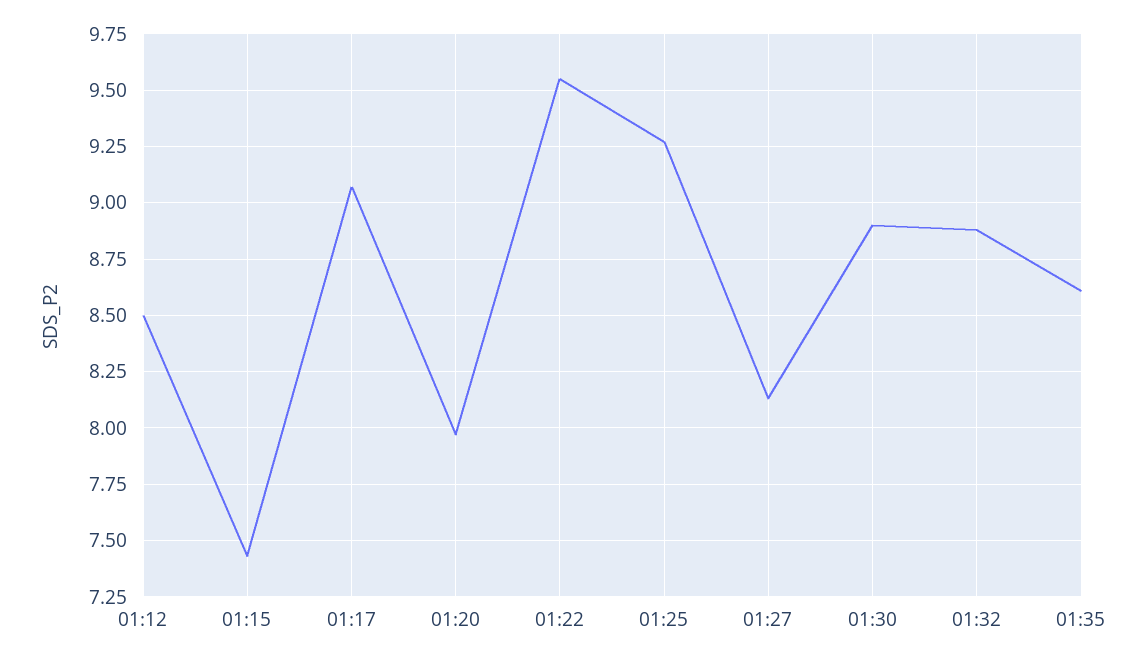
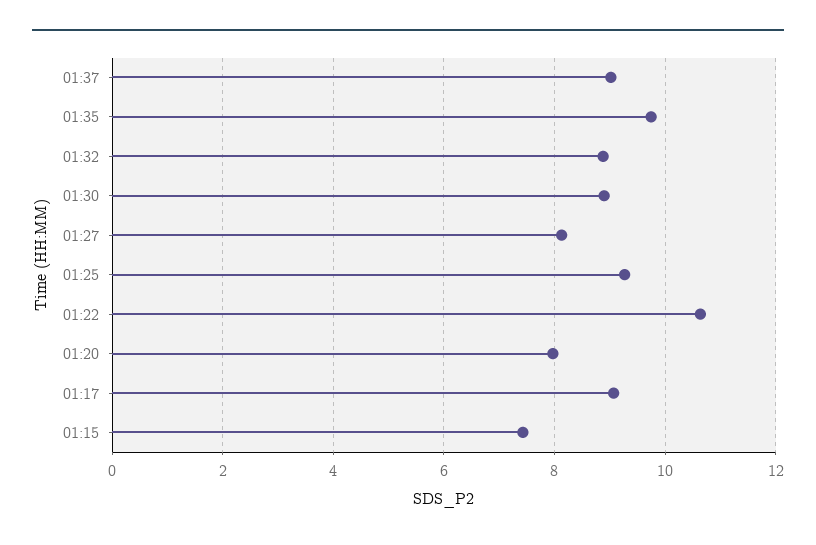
01:12: 8.5 -> none
01:22: 9.55 -> 10.6
01:35: 8.6 -> 9.8
01:37: none -> 9

